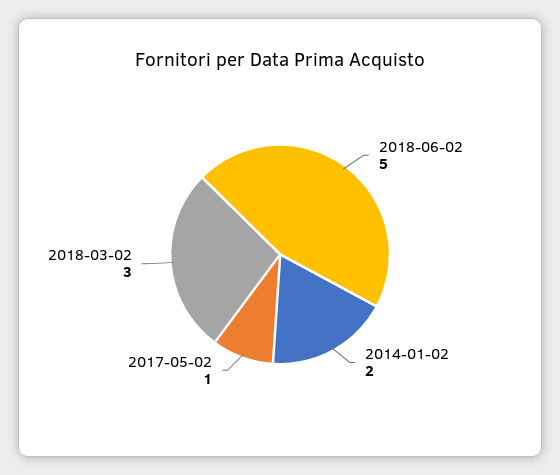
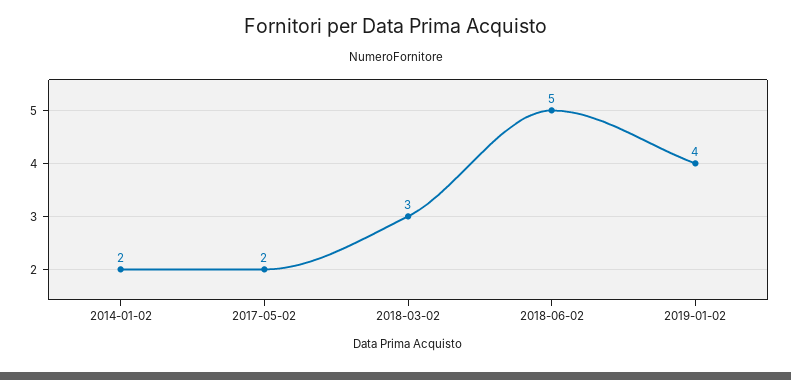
2017-05-02: 1 -> 2
2019-01-02: none -> 4

